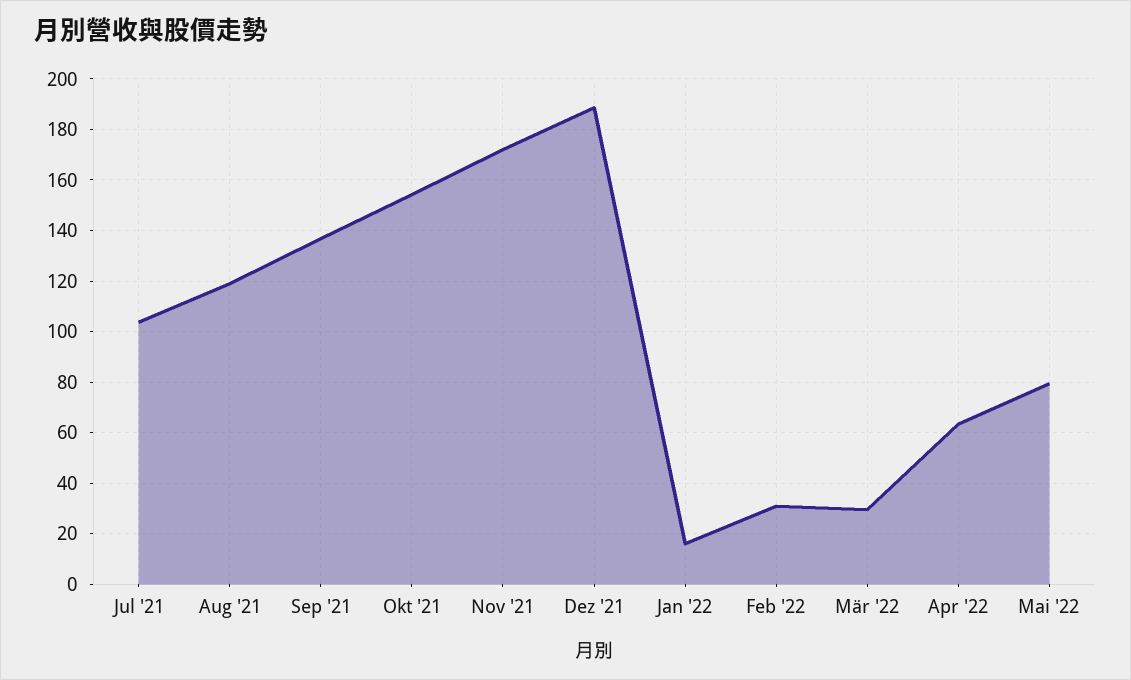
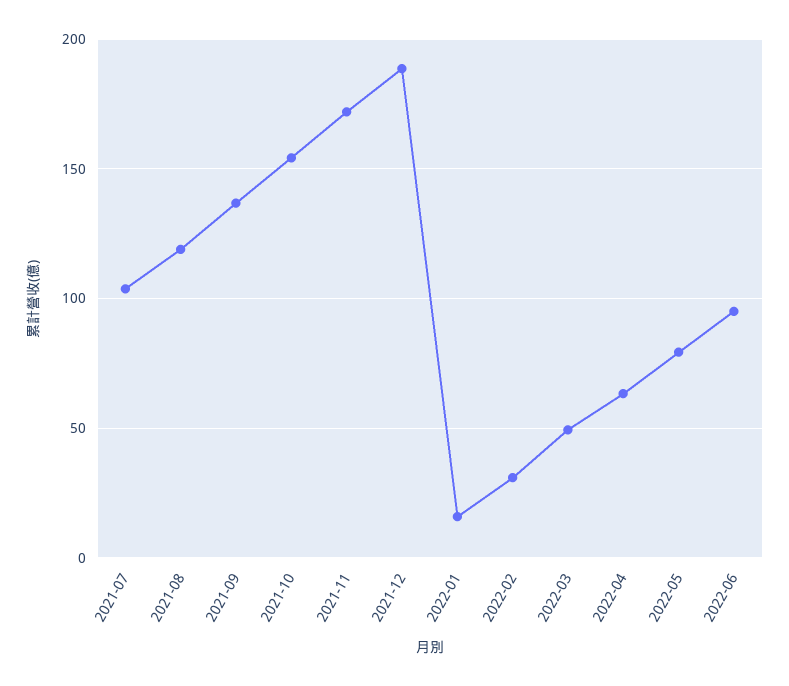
Mär '22: 30 -> 50
2022-06: none -> 95

